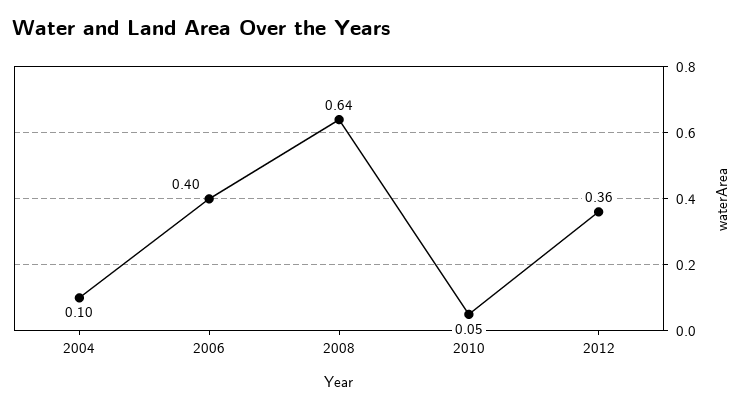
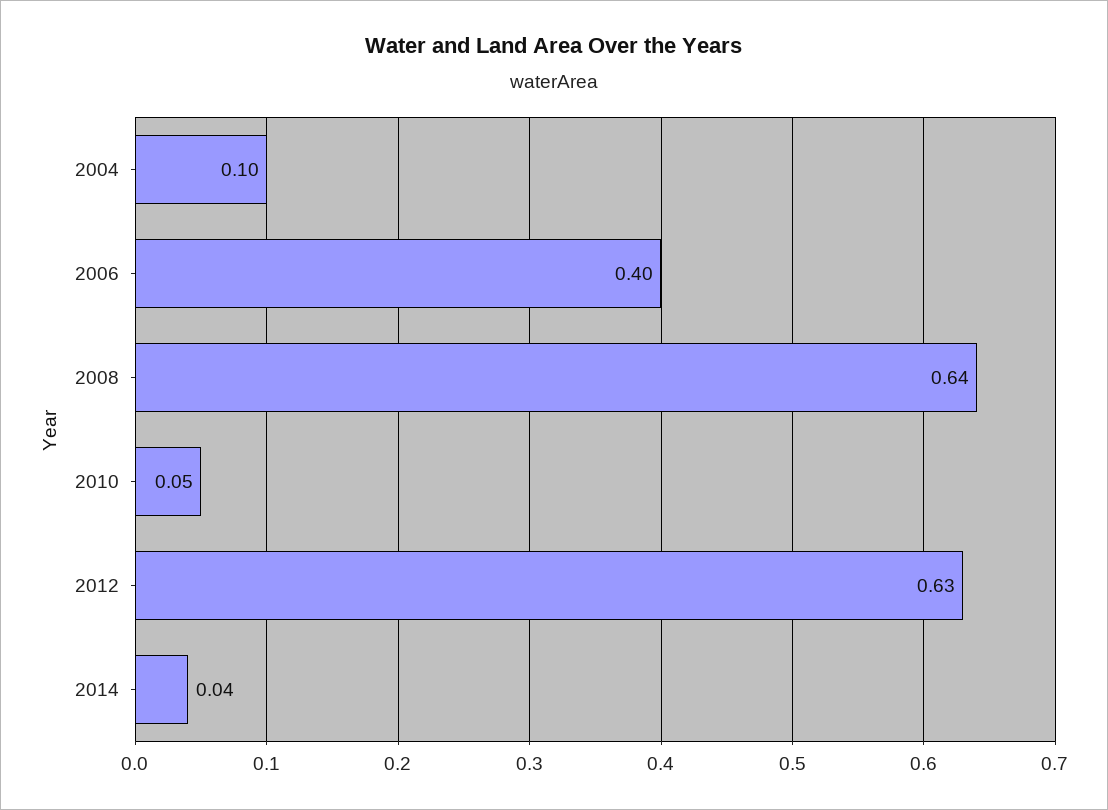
2012: 0.36 -> 0.63
2014: none -> 0.04

